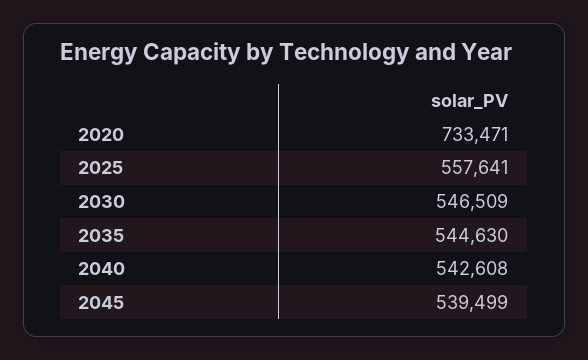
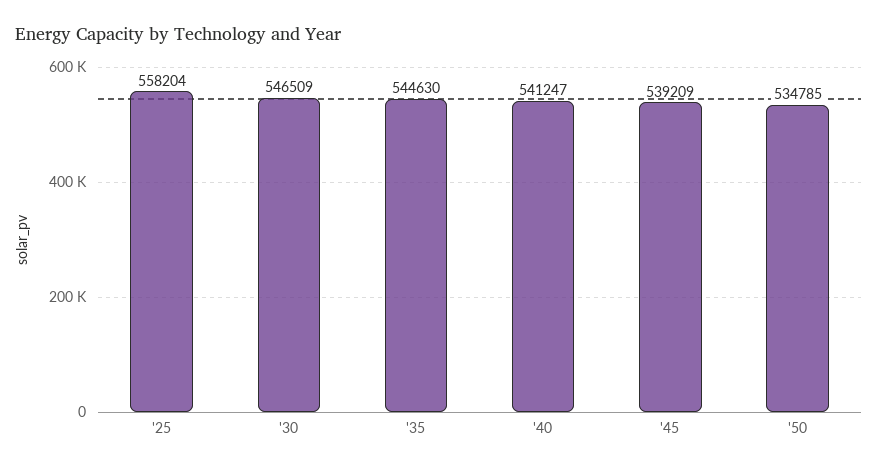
2020: 733471 -> none
2025: 557641 -> 558204
2040: 542608 -> 541247
2045: 539499 -> 539209
'50: none -> 534785

